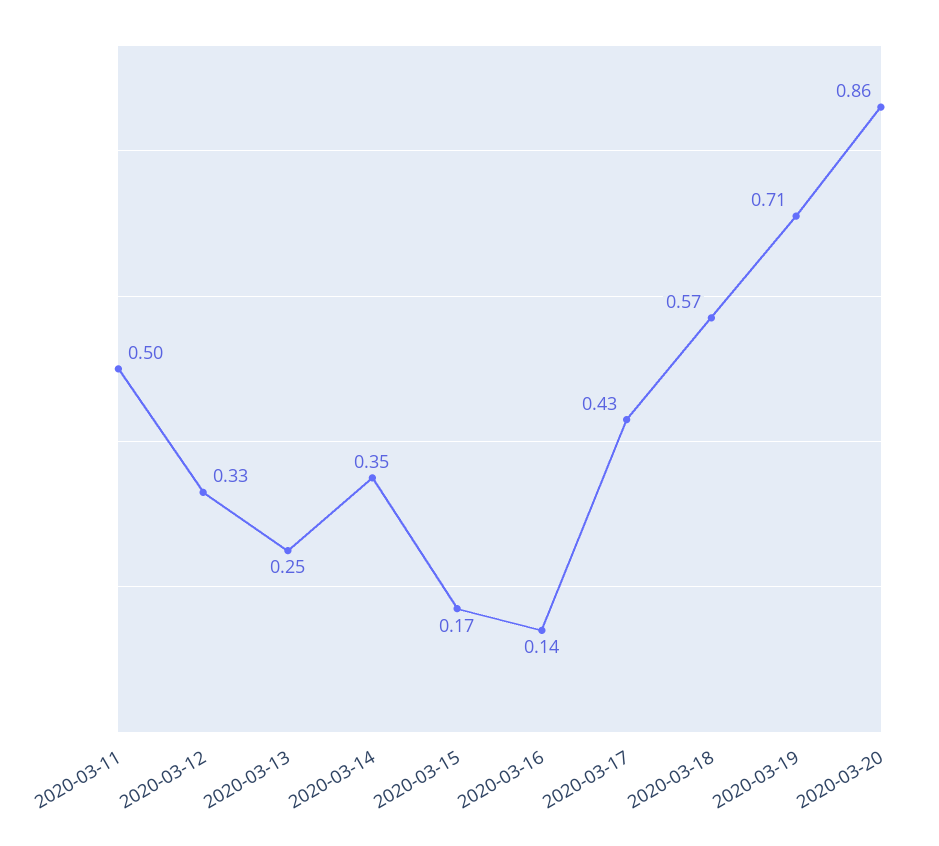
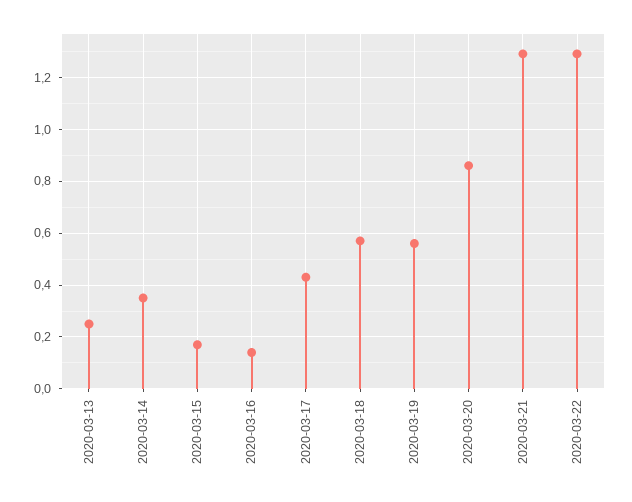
2020-03-11: 0.5 -> none
2020-03-12: 0.33 -> none
2020-03-19: 0.71 -> 0.55
2020-03-21: none -> 1.3
2020-03-22: none -> 1.3

